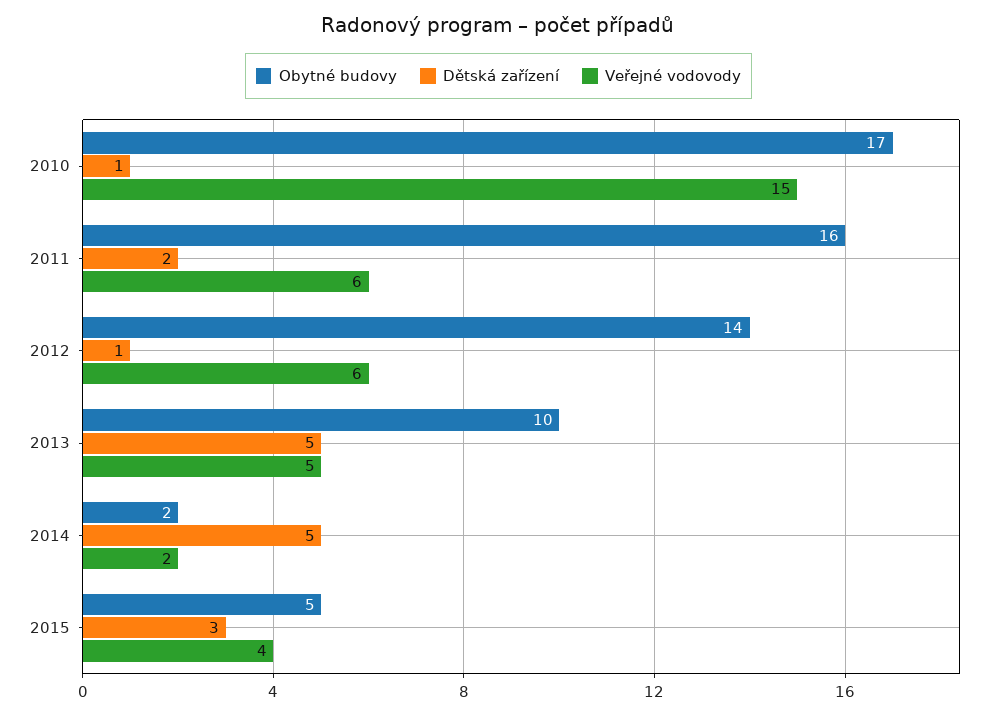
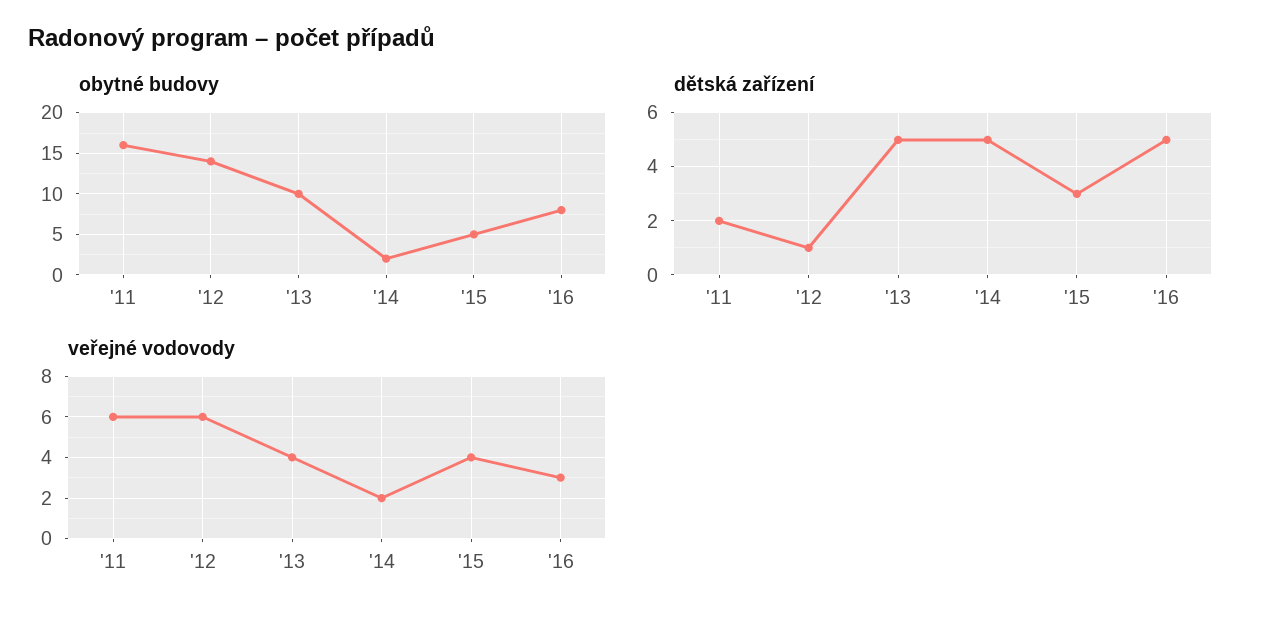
Obytné budovy, 2010: 17 -> none
Dětská zařízení, 2010: 1 -> none
Veřejné vodovody, 2010: 15 -> none
Veřejné vodovody, 2013: 5 -> 4
Obytné budovy, '16: none -> 8
Dětská zařízení, '16: none -> 5
Veřejné vodovody, '16: none -> 3

